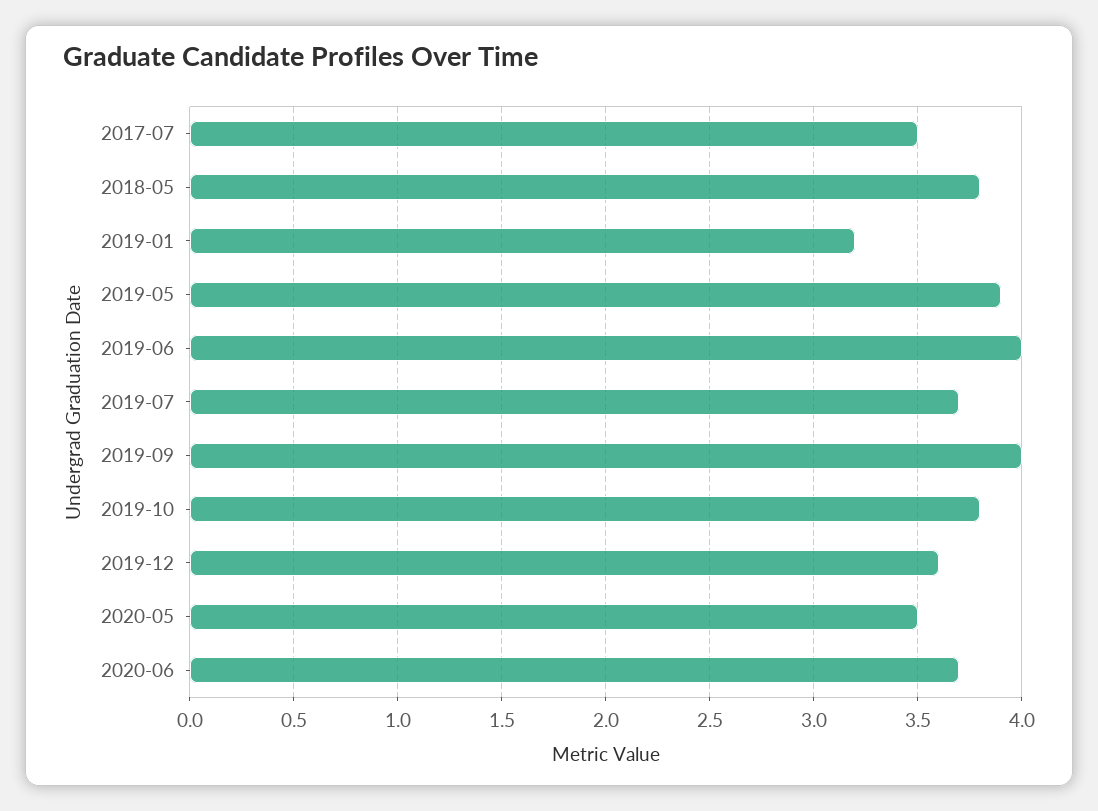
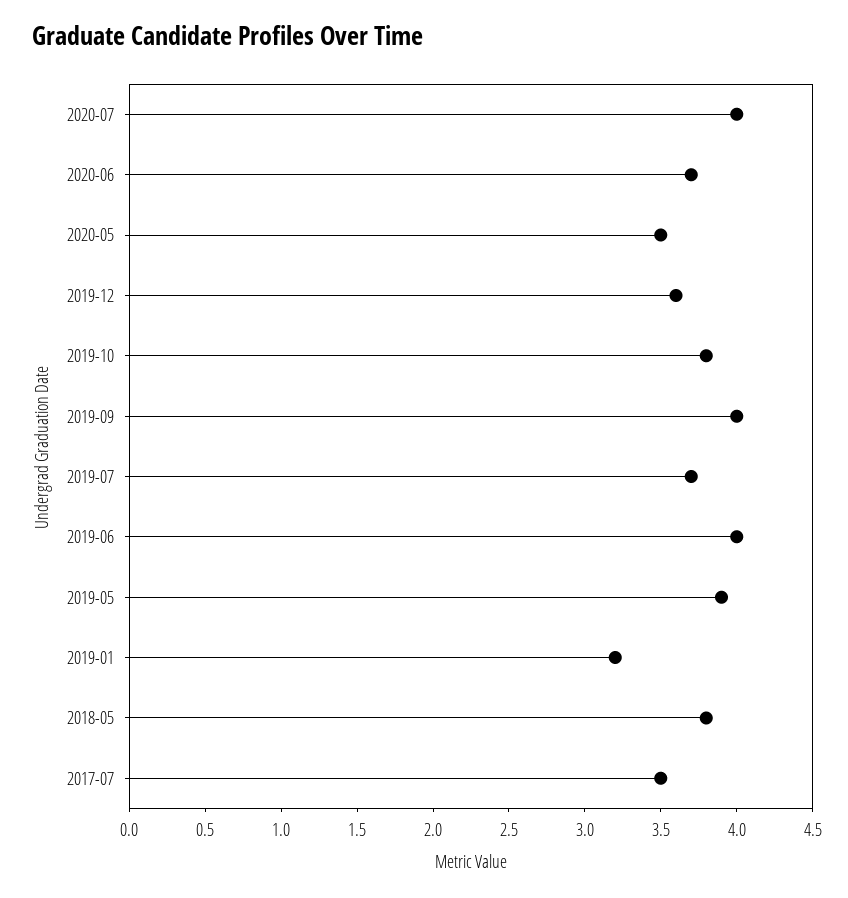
2020-07: none -> 4

